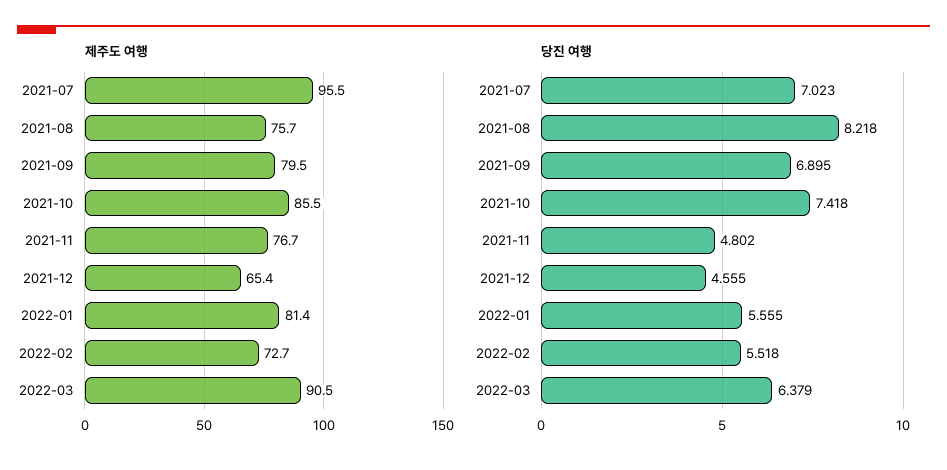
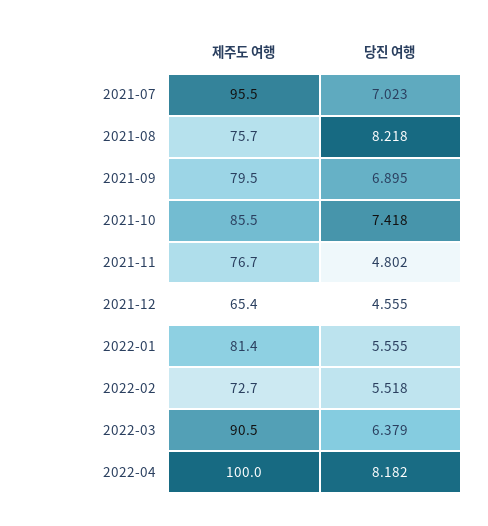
제주도 여행, 2022-04: none -> 100
당진 여행, 2022-04: none -> 8.182

